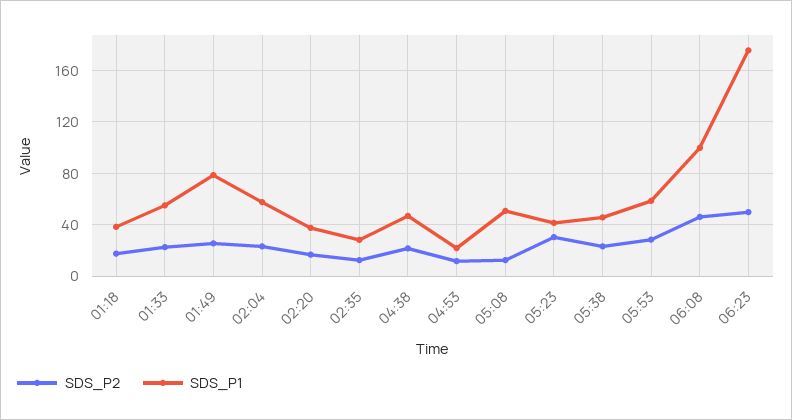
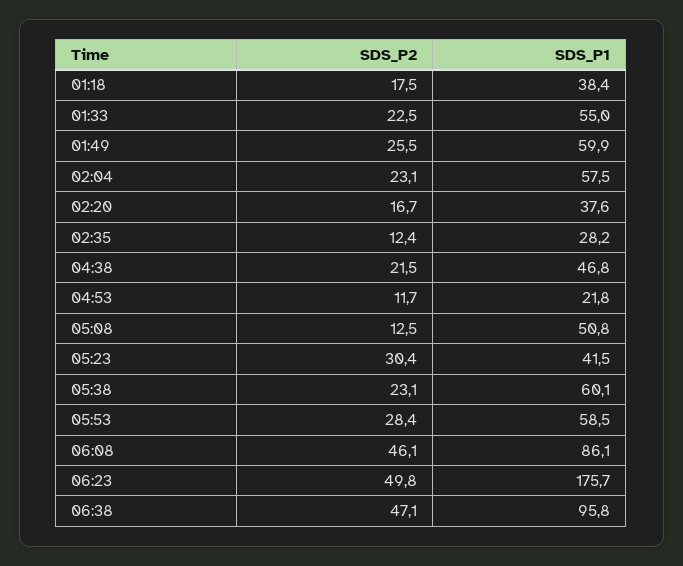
SDS_P1, 01:49: 80 -> 59.9
SDS_P1, 05:38: 45 -> 60.1
SDS_P1, 06:08: 100 -> 86.1
SDS_P2, 06:38: none -> 47.1
SDS_P1, 06:38: none -> 95.8

